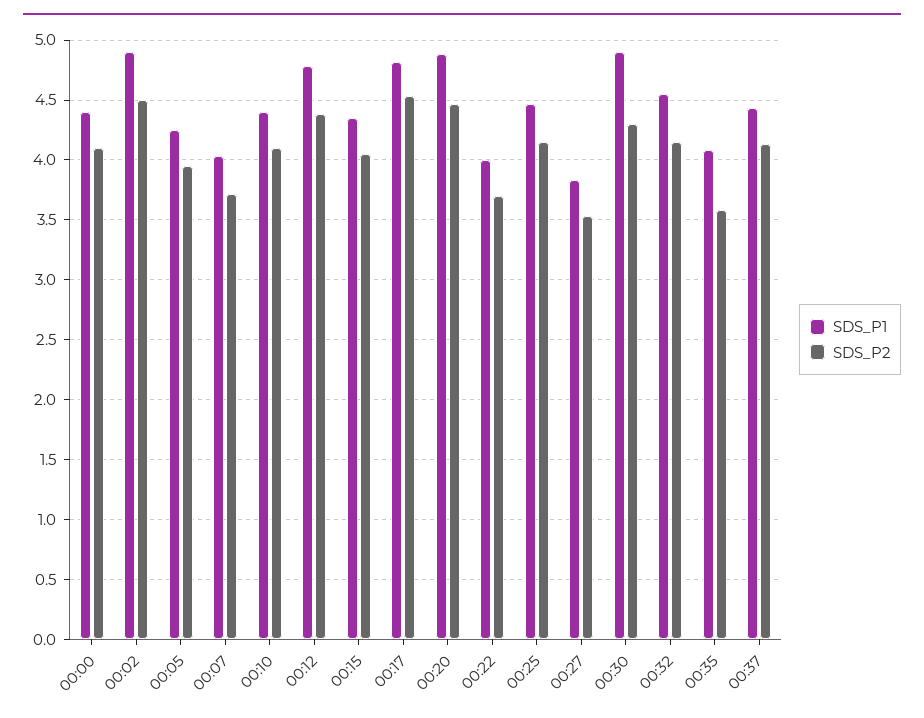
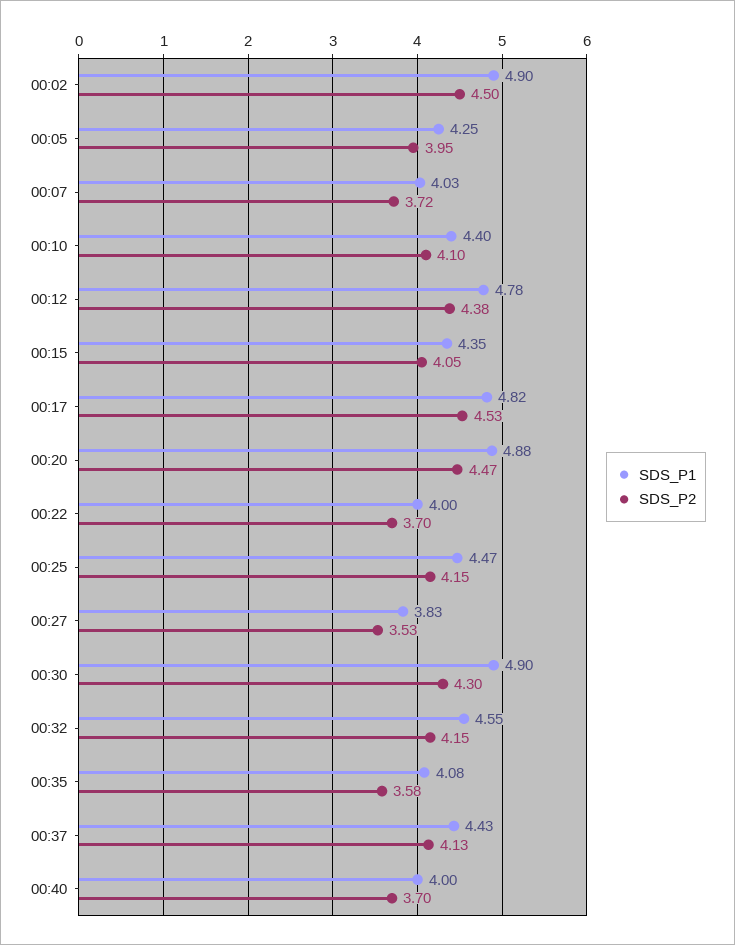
SDS_P1, 00:00: 4.4 -> none
SDS_P2, 00:00: 4.1 -> none
SDS_P1, 00:40: none -> 4
SDS_P2, 00:40: none -> 3.7

